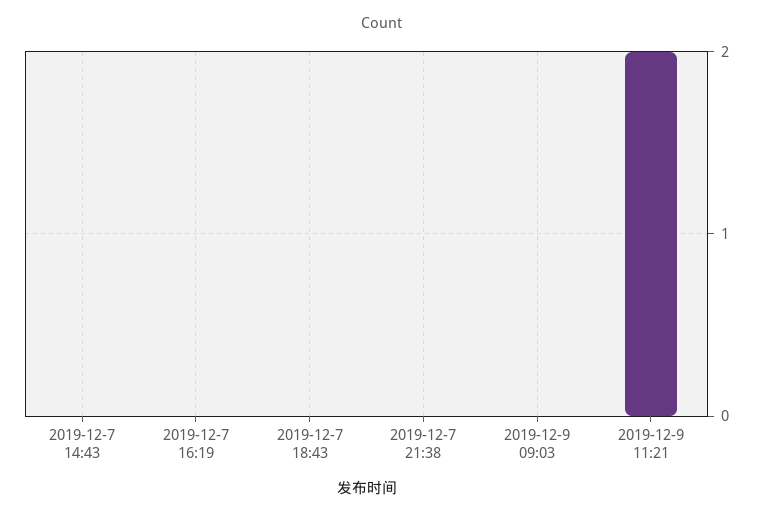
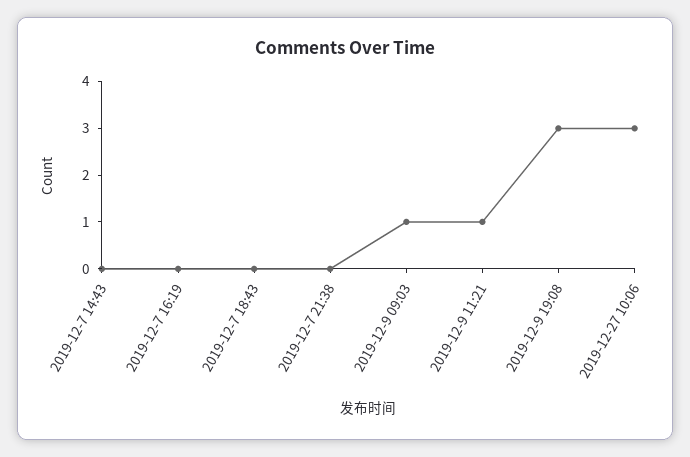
2019-12-9 09:03: 0 -> 1
2019-12-9 11:21: 2 -> 1
2019-12-9 19:08: none -> 3
2019-12-27 10:06: none -> 3

